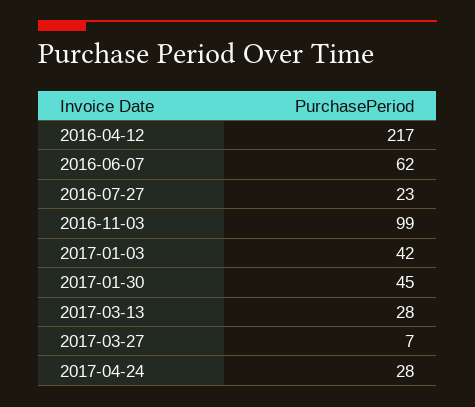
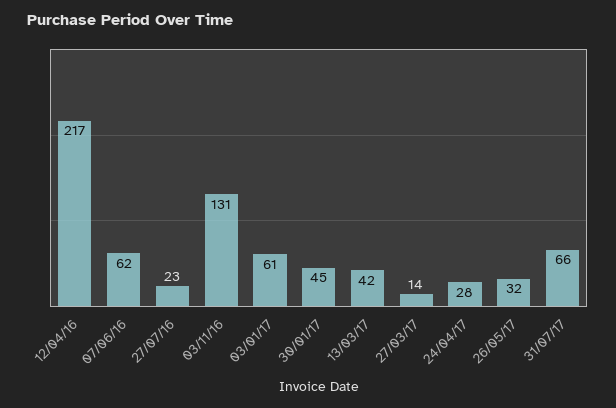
2016-11-03: 99 -> 131
2017-01-03: 42 -> 61
2017-03-13: 28 -> 42
2017-03-27: 7 -> 14
26/05/17: none -> 32
31/07/17: none -> 66

